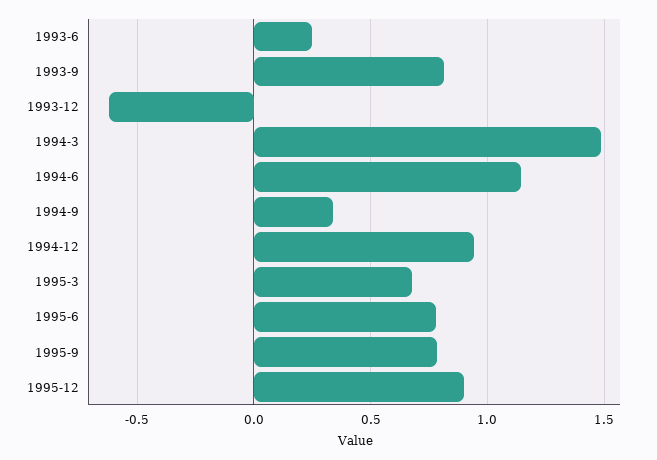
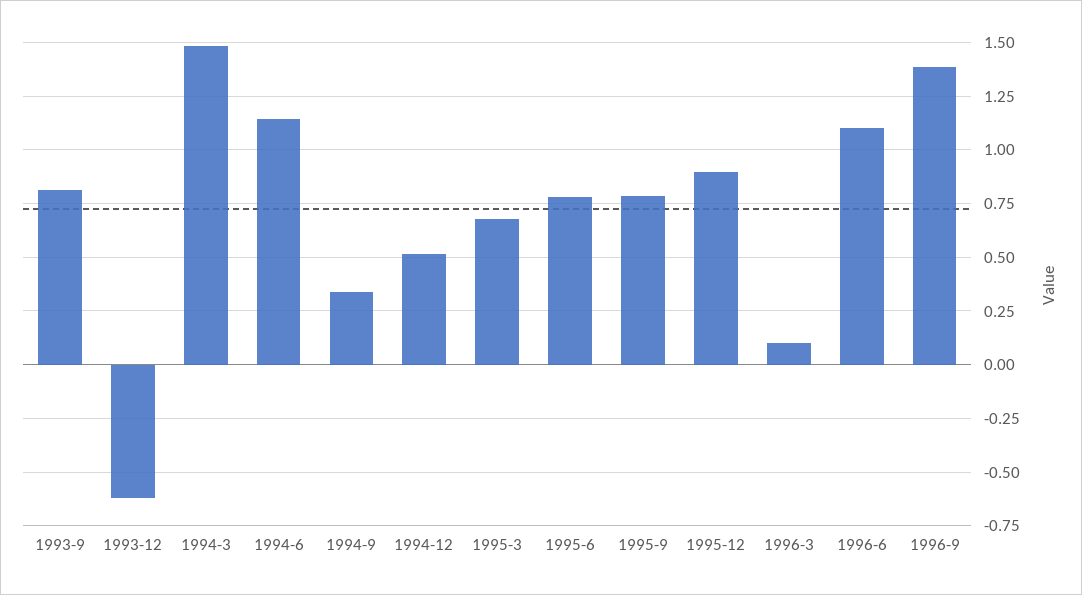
1993-6: 0.25 -> none
1994-12: 0.95 -> 0.5
1996-3: none -> 0.1
1996-6: none -> 1.1
1996-9: none -> 1.4

